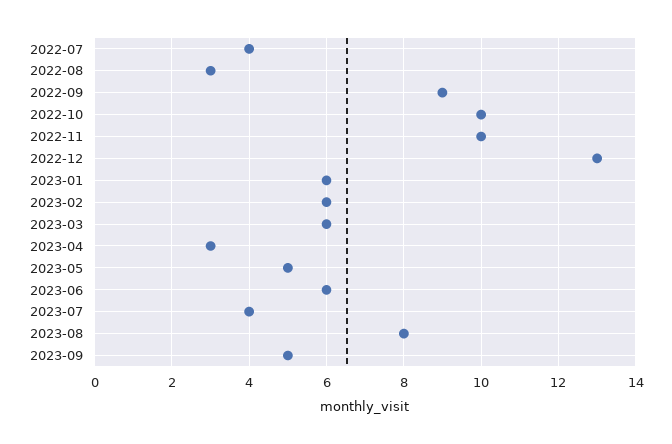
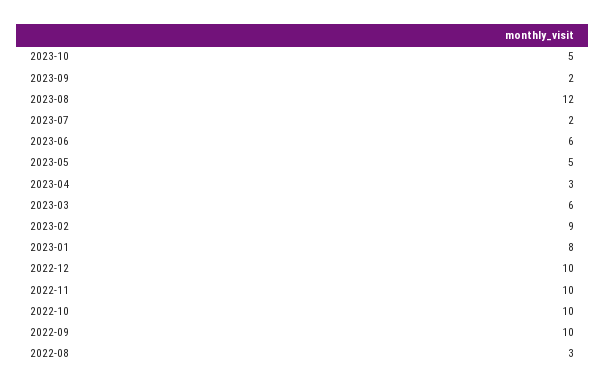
2022-07: 4 -> none
2022-09: 9 -> 10
2022-12: 13 -> 10
2023-01: 6 -> 8
2023-02: 6 -> 9
2023-07: 4 -> 2
2023-08: 8 -> 12
2023-09: 5 -> 2
2023-10: none -> 5

